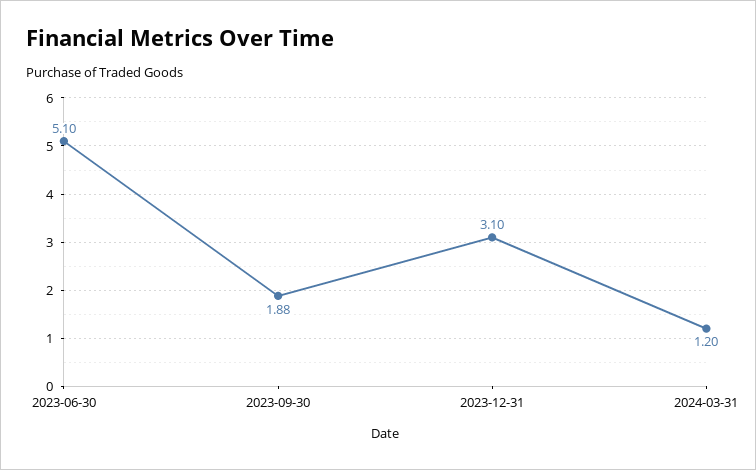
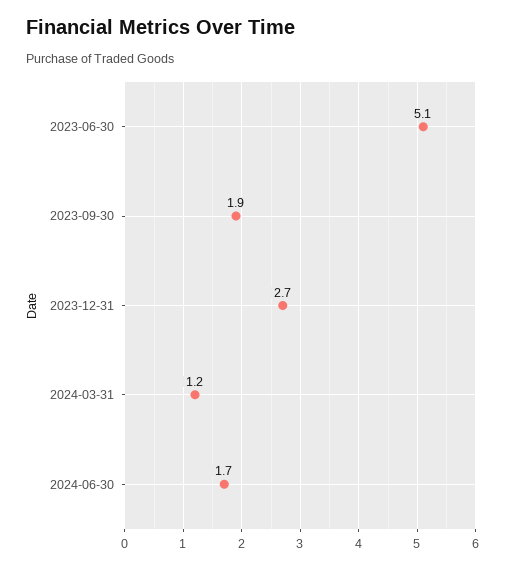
2023-12-31: 3.1 -> 2.7
2024-06-30: none -> 1.7

